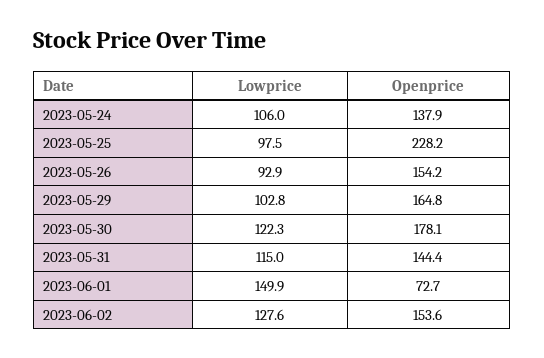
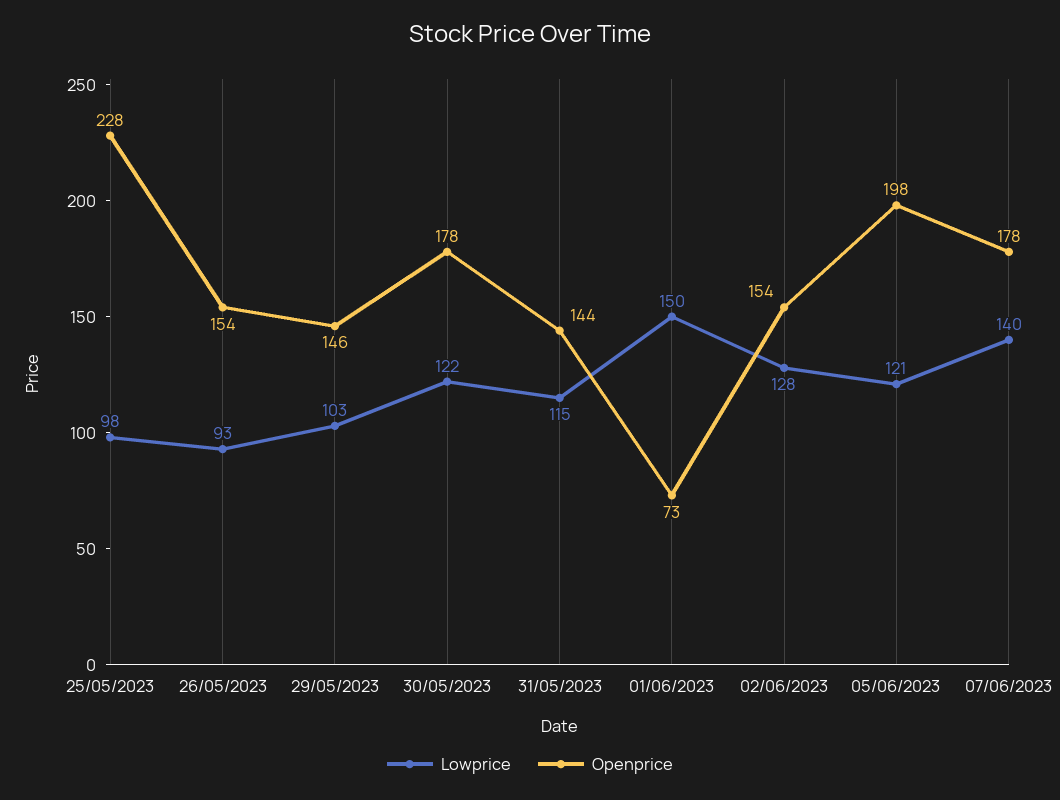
Lowprice, 2023-05-24: 106 -> none
Openprice, 2023-05-24: 137.9 -> none
Openprice, 2023-05-29: 164.8 -> 146
Lowprice, 05/06/2023: none -> 121
Openprice, 05/06/2023: none -> 198
Lowprice, 07/06/2023: none -> 140
Openprice, 07/06/2023: none -> 178

